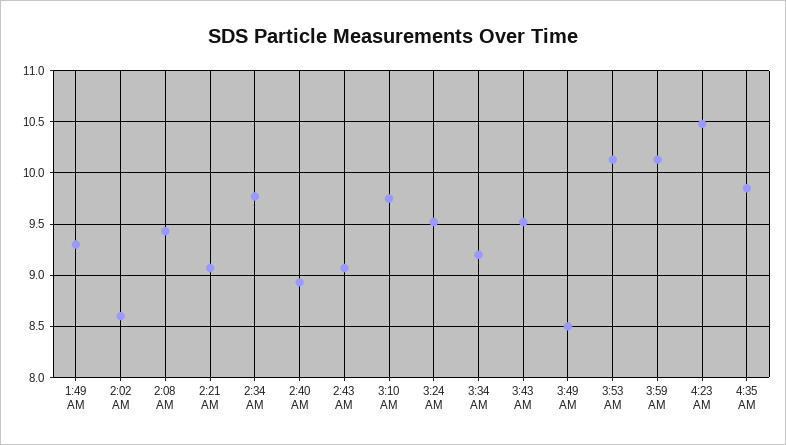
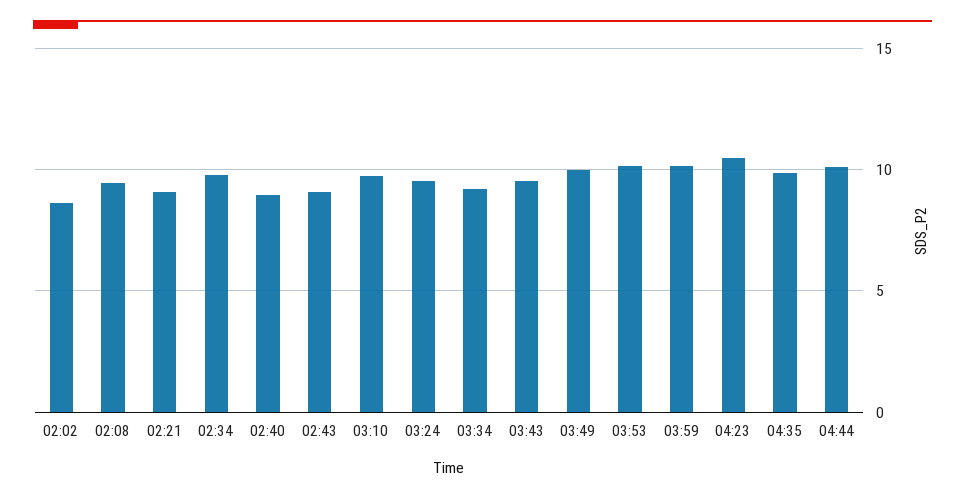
1:49 AM: 9.3 -> none
3:49 AM: 8.5 -> 10
04:44: none -> 10

